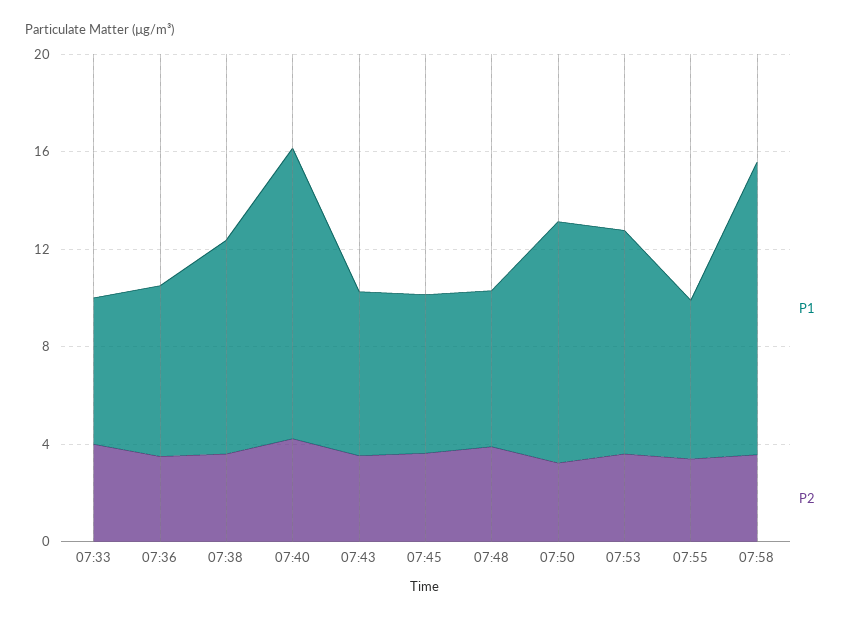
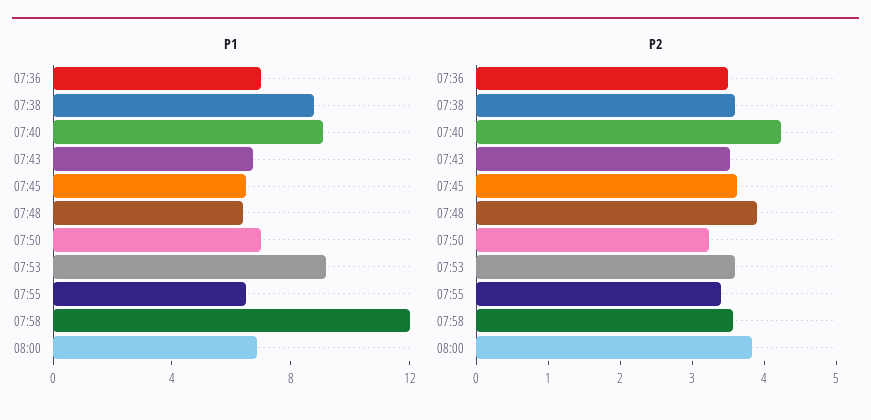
P1, 07:33: 6 -> none
P2, 07:33: 4 -> none
P1, 07:40: 12 -> 9
P1, 07:50: 10 -> 7
P1, 08:00: none -> 7
P2, 08:00: none -> 3.8

